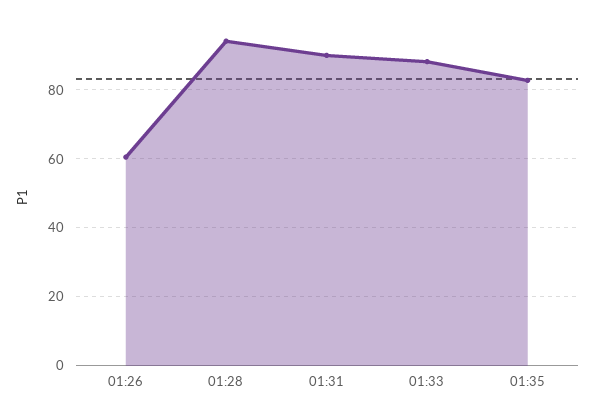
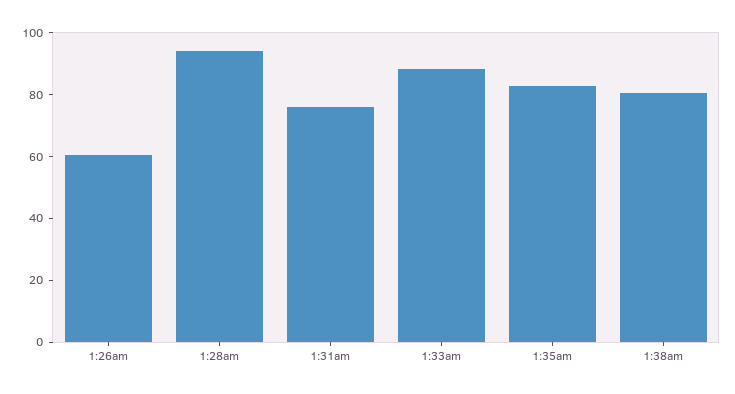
01:31: 90 -> 75
1:38am: none -> 80

